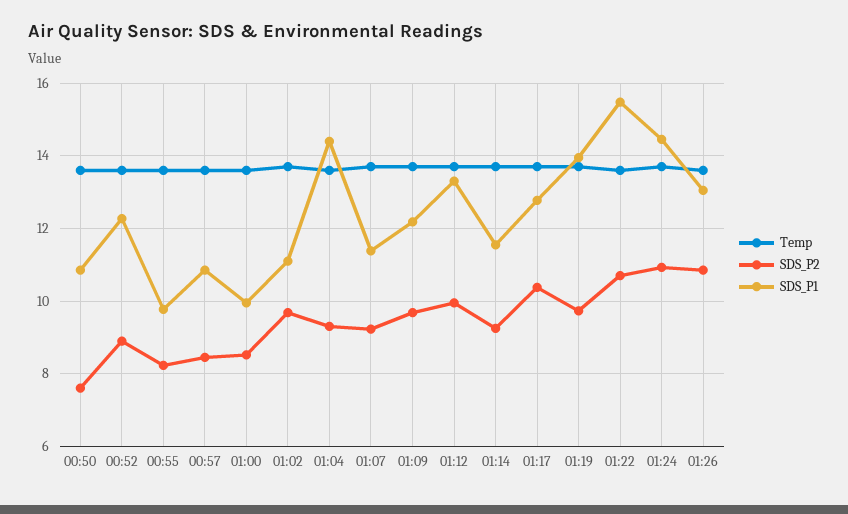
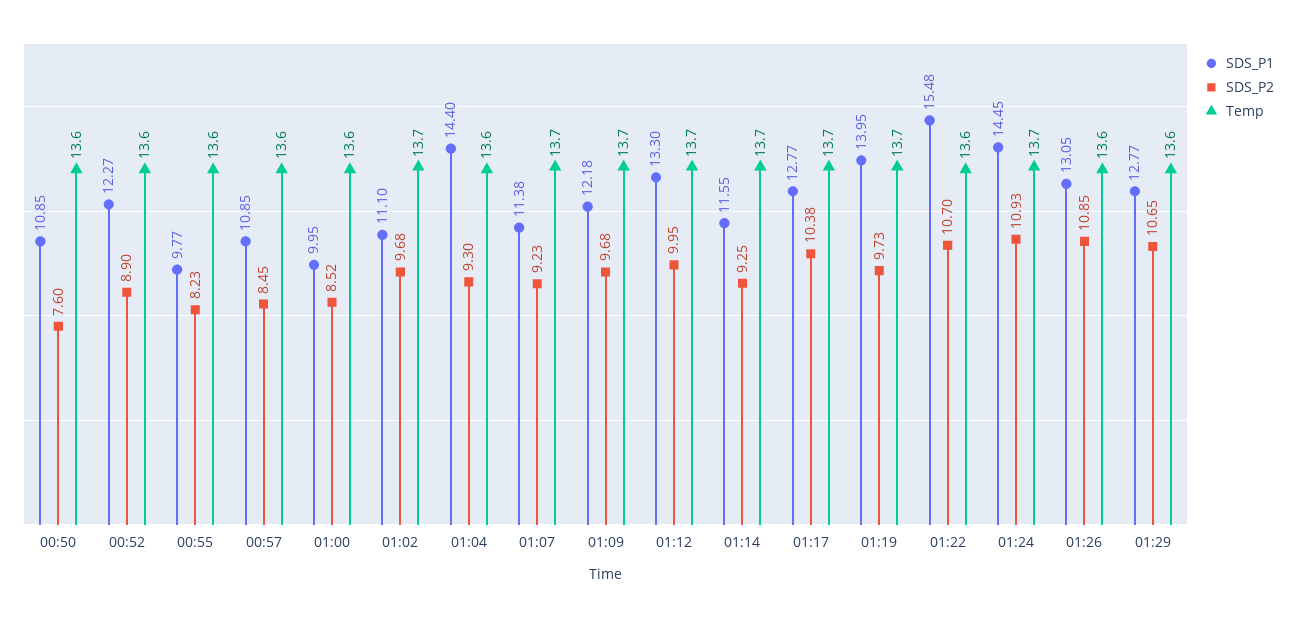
SDS_P1, 01:29: none -> 12.77
SDS_P2, 01:29: none -> 10.65
Temp, 01:29: none -> 13.6

